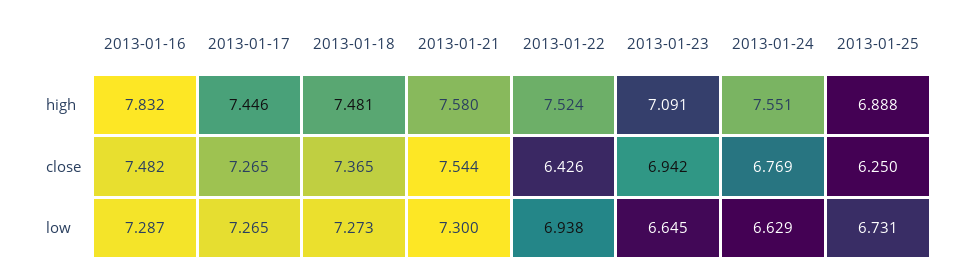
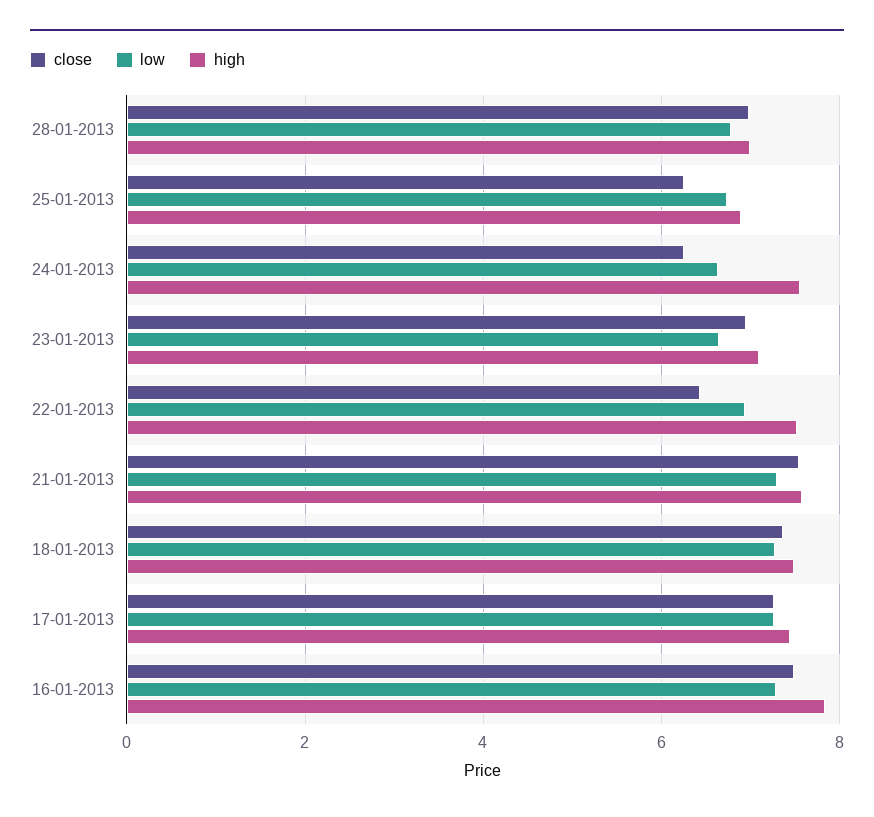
close, 2013-01-24: 6.769 -> 6.2
close, 28-01-2013: none -> 7
low, 28-01-2013: none -> 6.8
high, 28-01-2013: none -> 7

